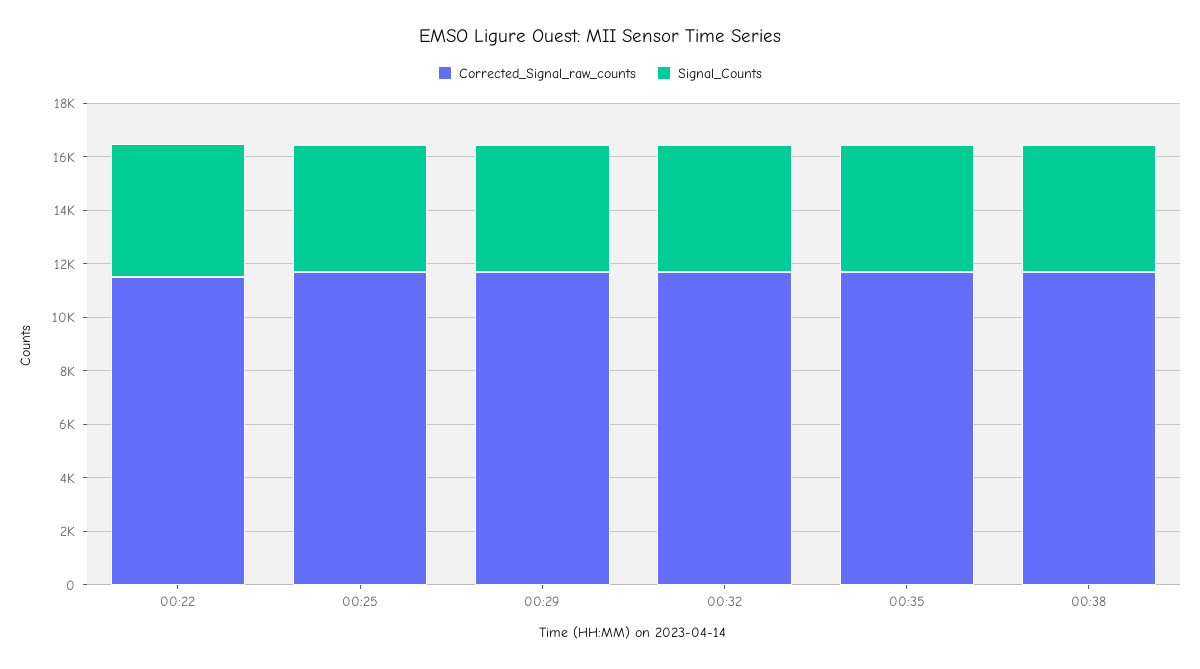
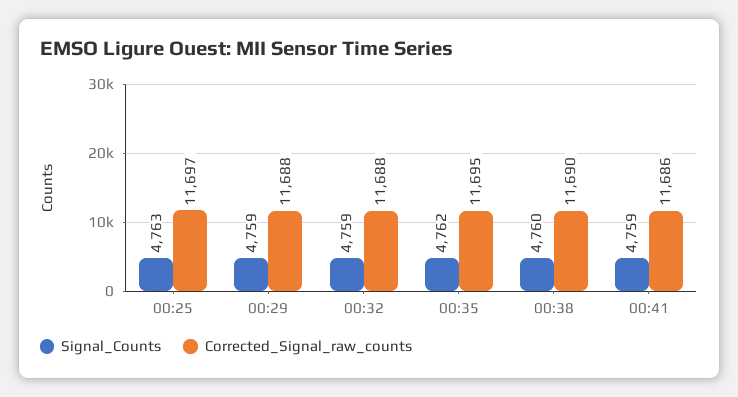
Corrected_Signal_raw_counts, 00:22: 11500 -> none
Signal_Counts, 00:22: 5000 -> none
Signal_Counts, 00:41: none -> 4759
Corrected_Signal_raw_counts, 00:41: none -> 11686

